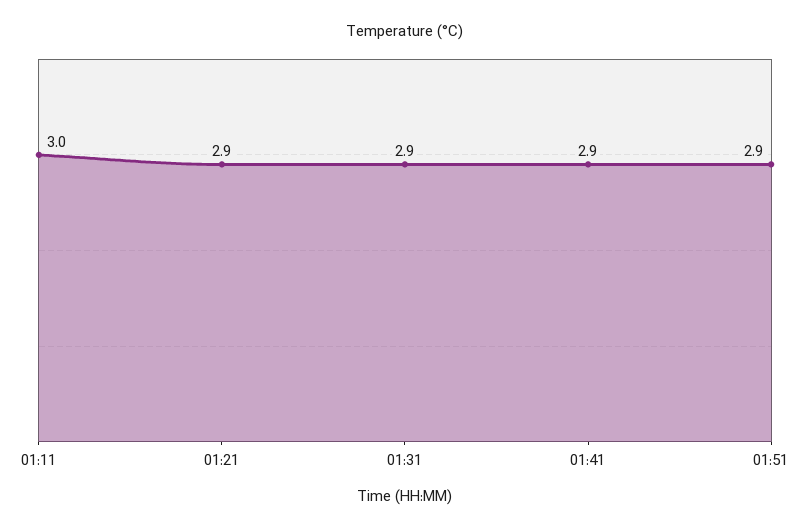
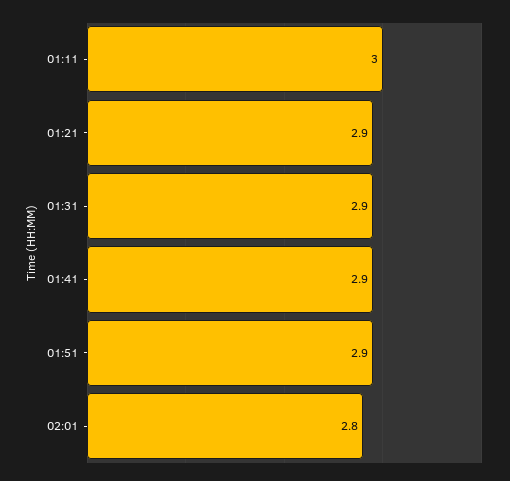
02:01: none -> 2.8

